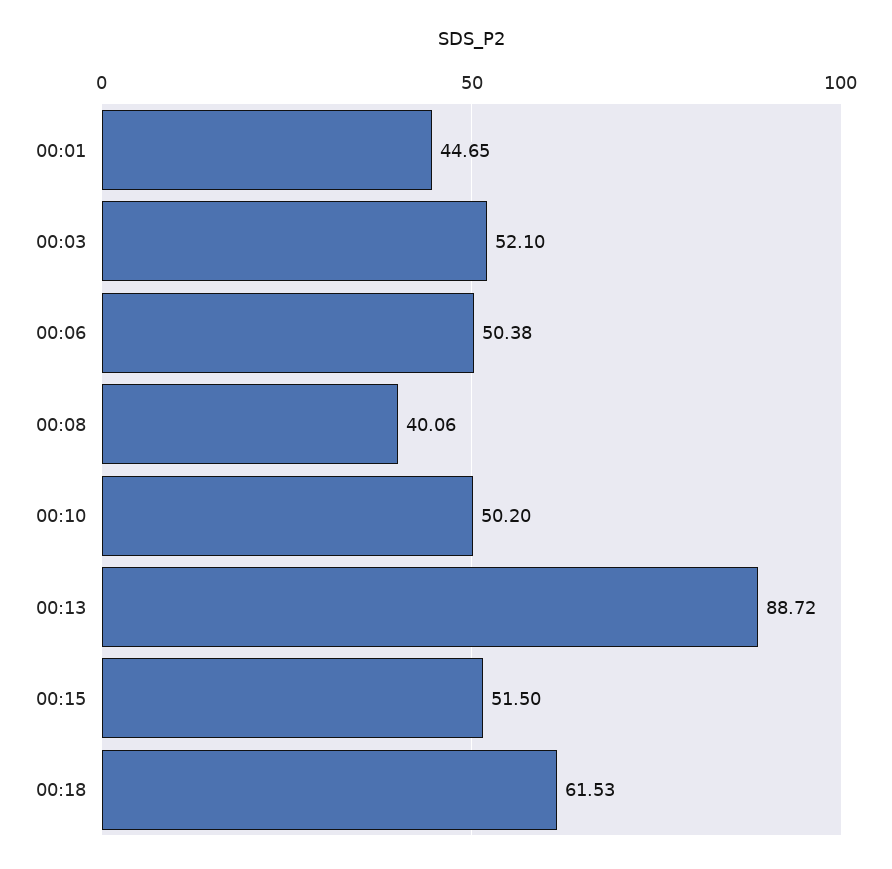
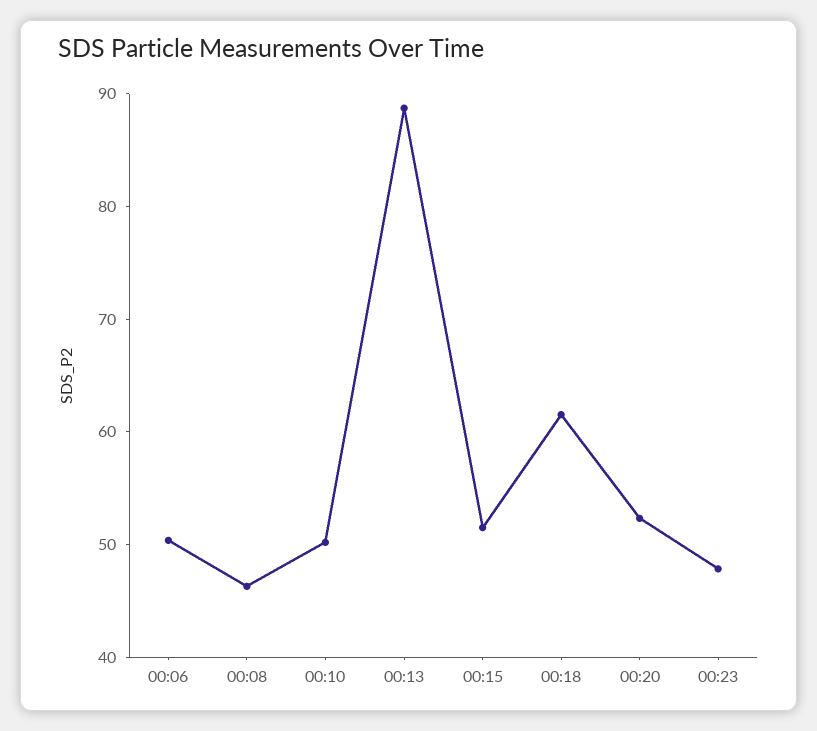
00:01: 44.65 -> none
00:03: 52.1 -> none
00:08: 40.06 -> 46
00:20: none -> 52
00:23: none -> 48

